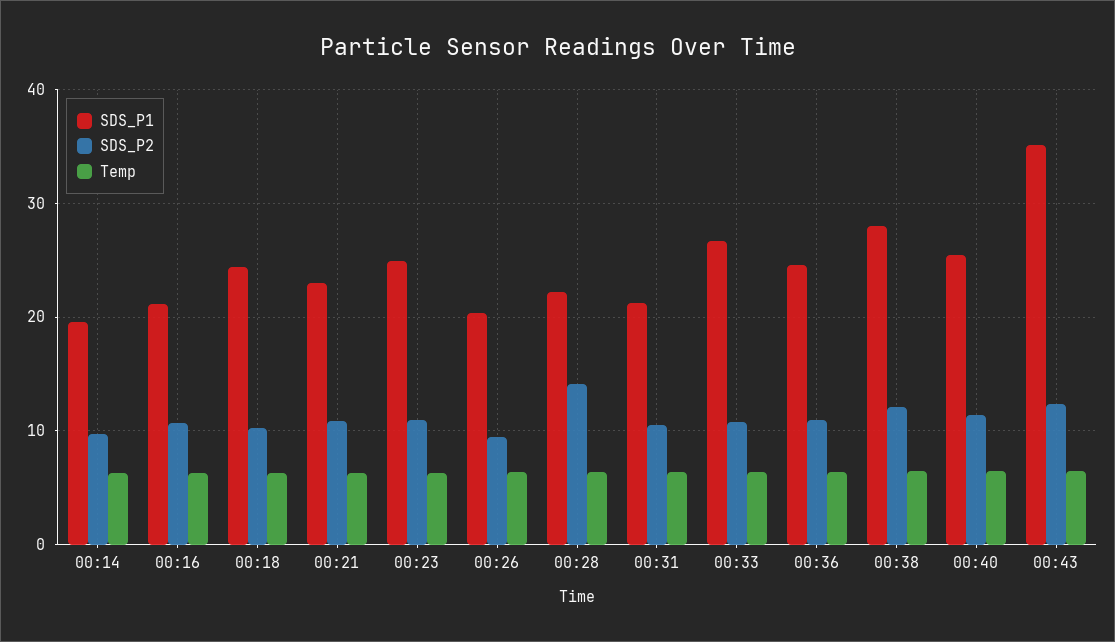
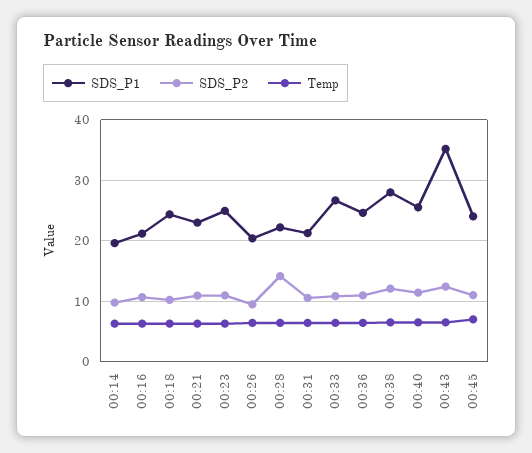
SDS_P1, 00:45: none -> 24
SDS_P2, 00:45: none -> 11
Temp, 00:45: none -> 7

